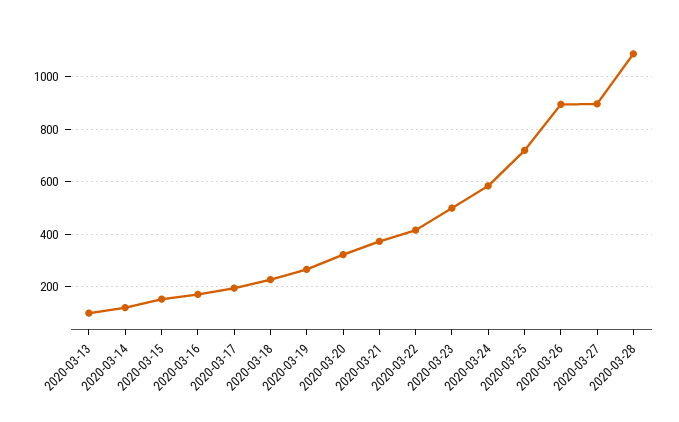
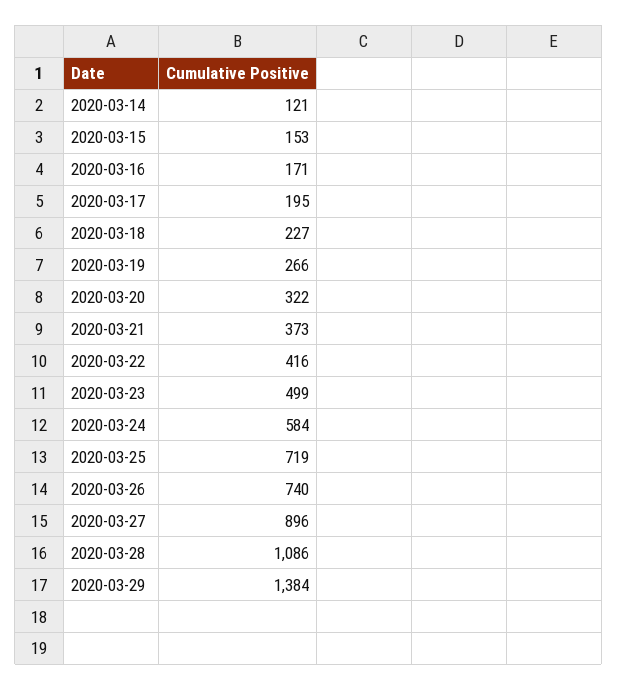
2020-03-13: 100 -> none
2020-03-26: 900 -> 740
2020-03-29: none -> 1384

